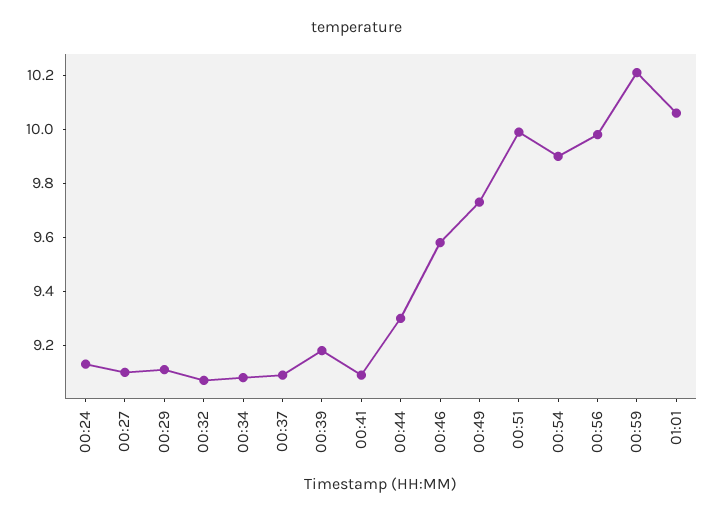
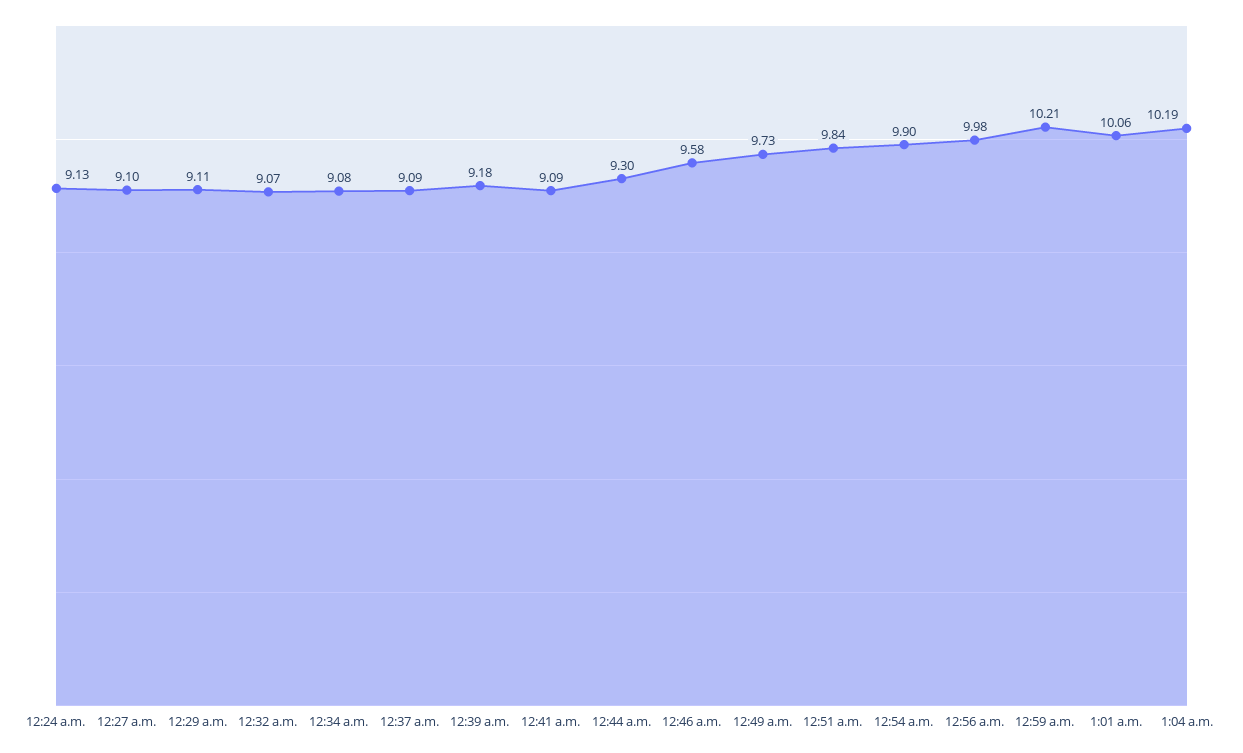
00:51: 10 -> 9.84
1:04 a.m.: none -> 10.19

